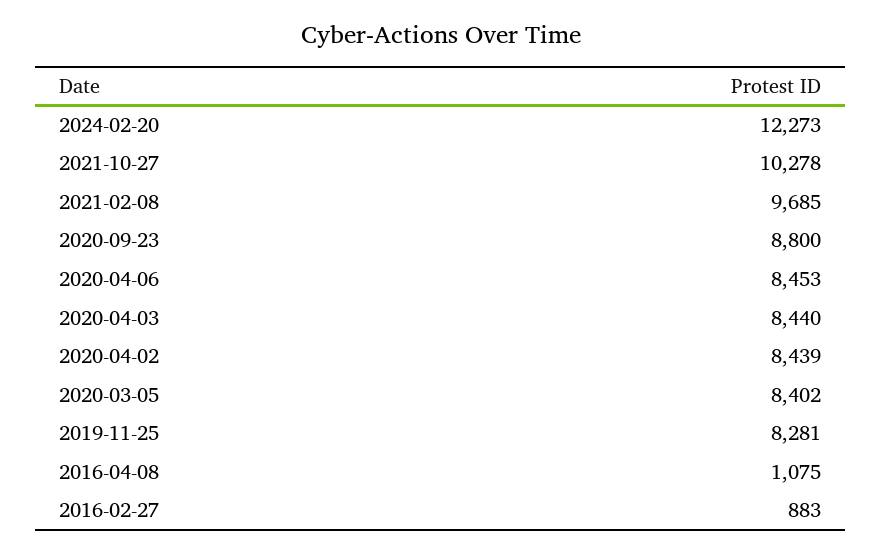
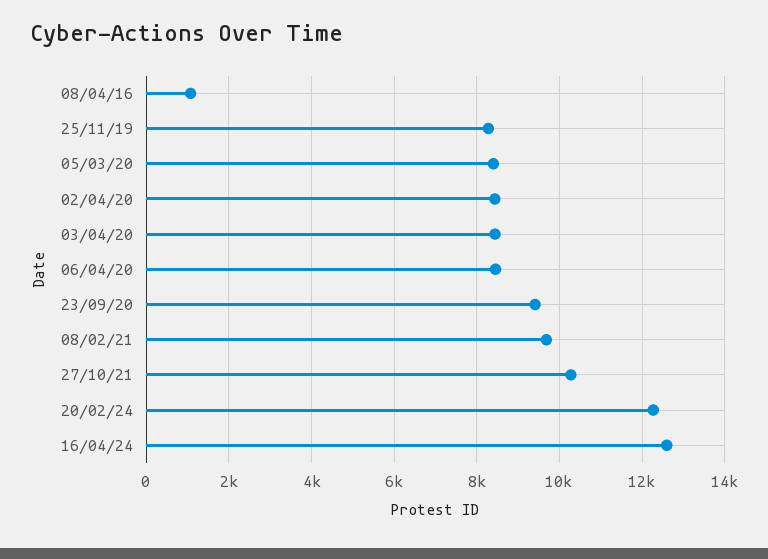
2020-09-23: 8800 -> 9400
2016-02-27: 883 -> none
16/04/24: none -> 12600

